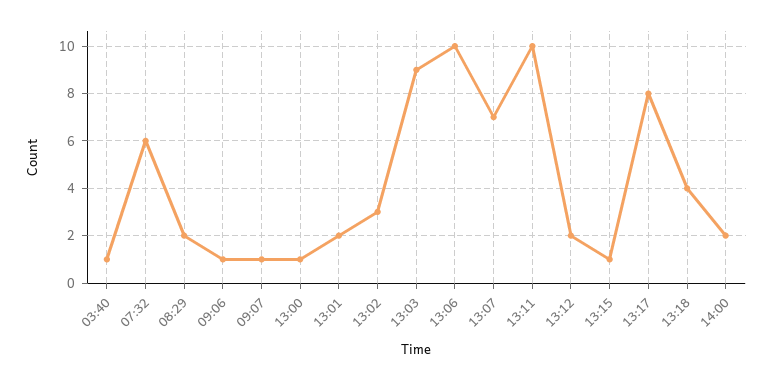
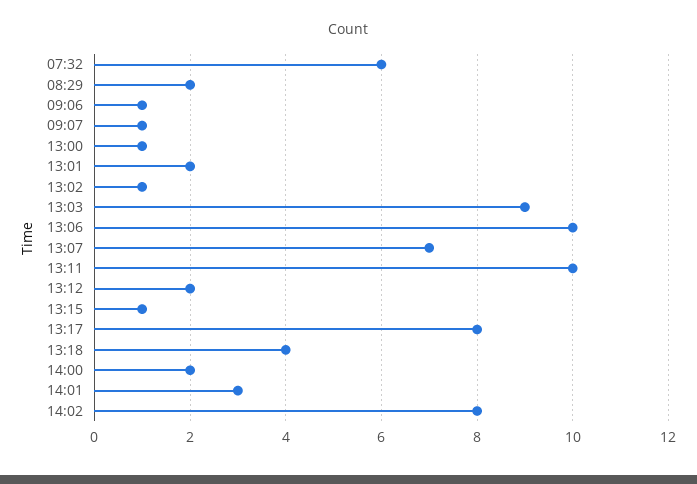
03:40: 1 -> none
13:02: 3 -> 1
14:01: none -> 3
14:02: none -> 8

